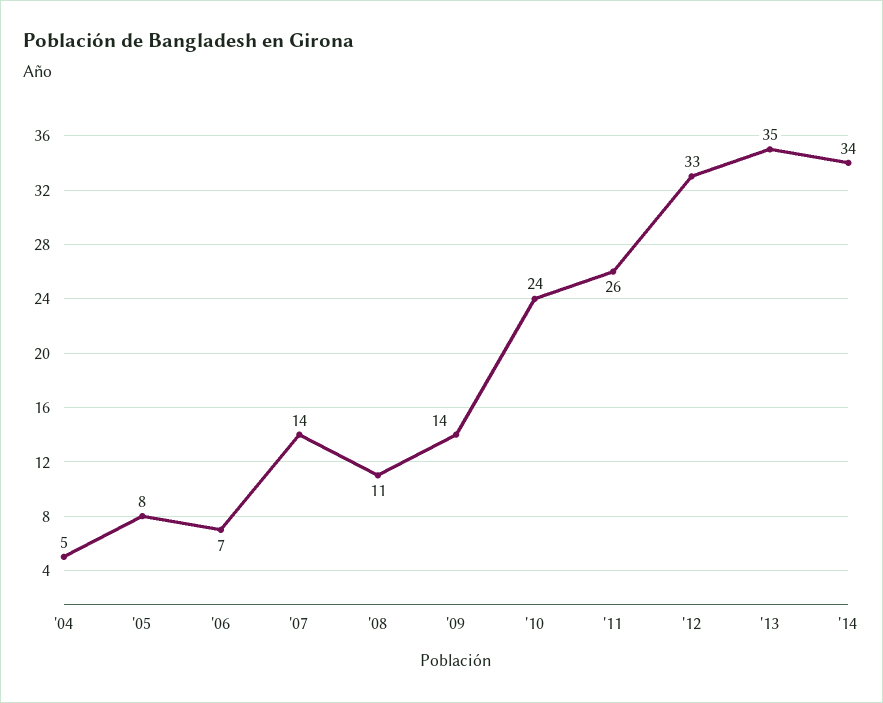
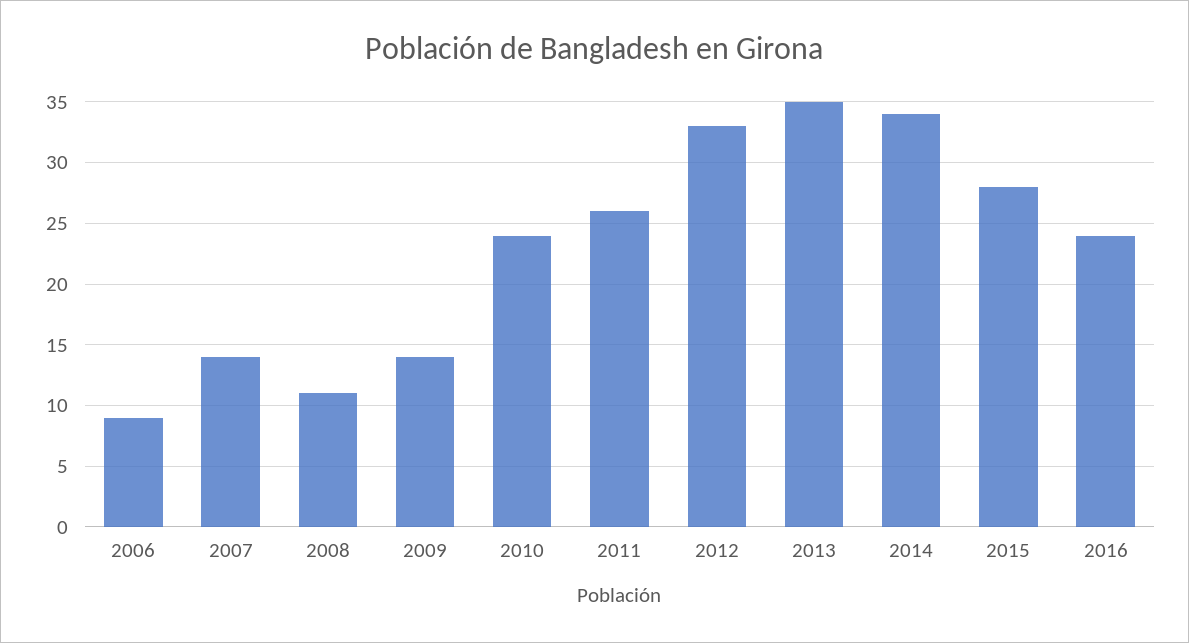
'04: 5 -> none
'05: 8 -> none
'06: 7 -> 9
2015: none -> 28
2016: none -> 24

